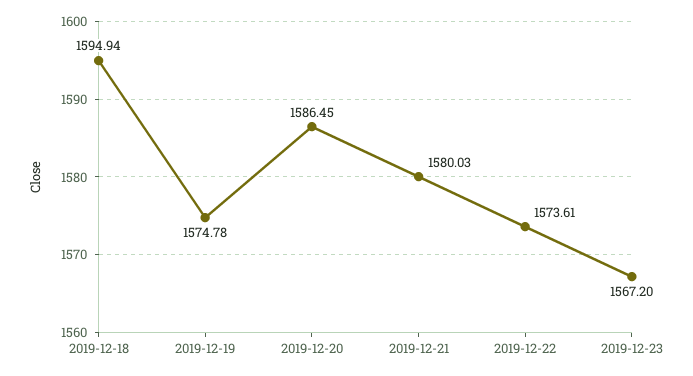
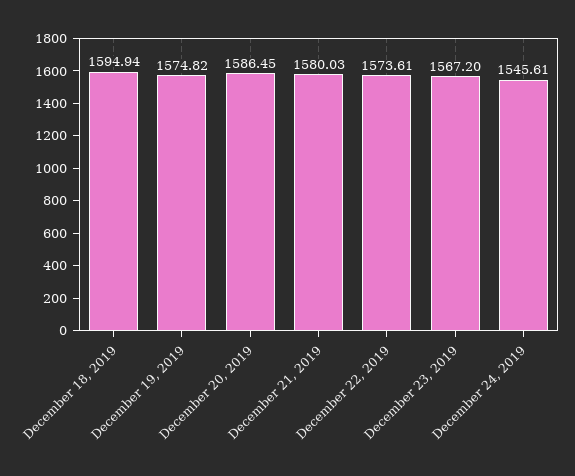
2019-12-19: 1574.78 -> 1574.82
December 24, 2019: none -> 1545.61

